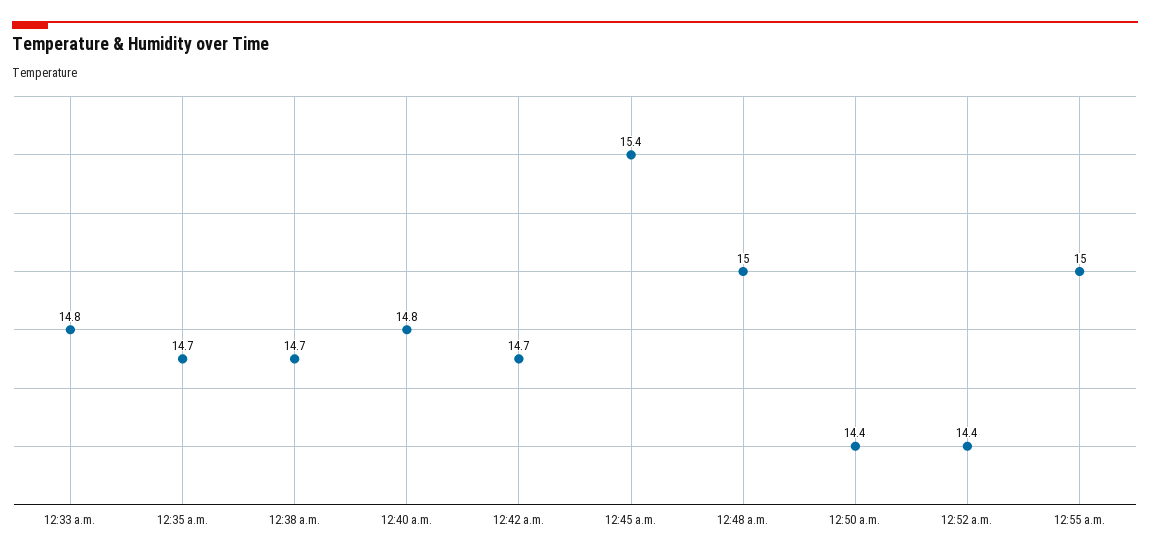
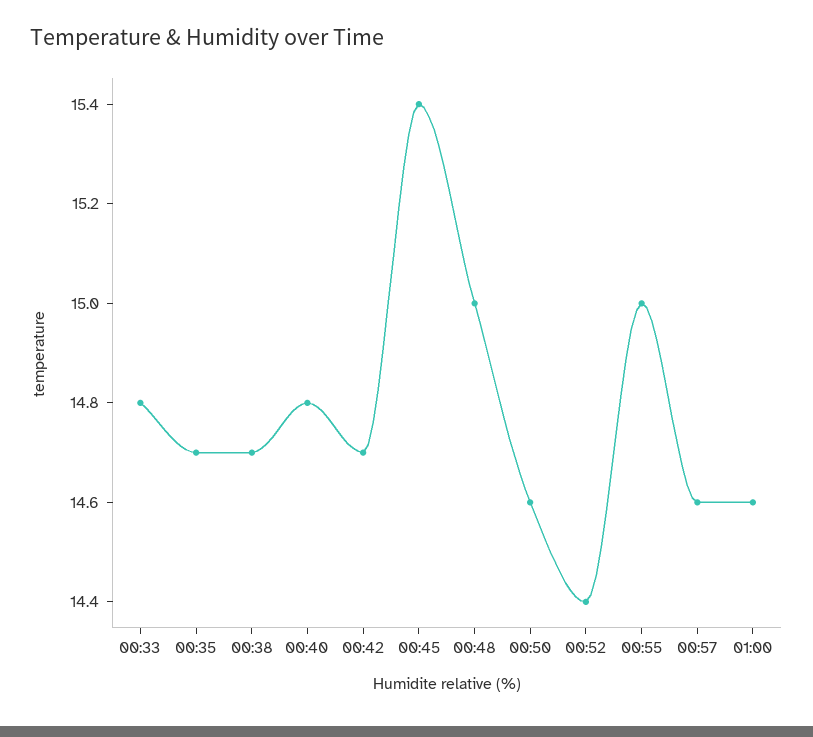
12:50 a.m.: 14.4 -> 14.6
00:57: none -> 14.6
01:00: none -> 14.6

